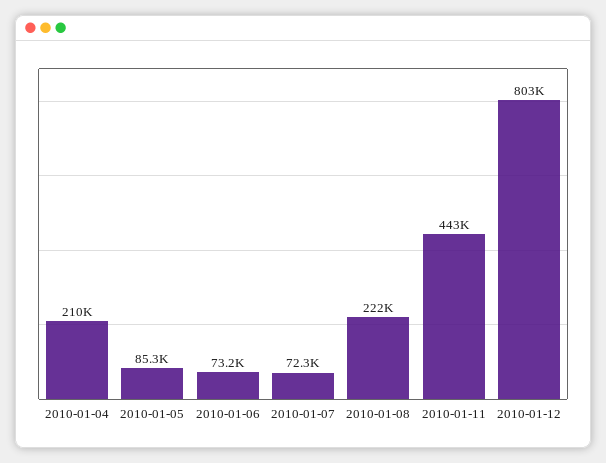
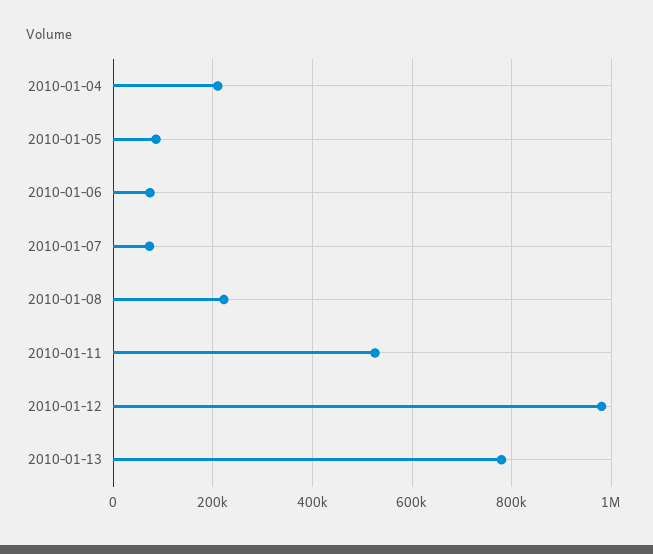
2010-01-11: 443000 -> 520000
2010-01-12: 803000 -> 980000
2010-01-13: none -> 780000

